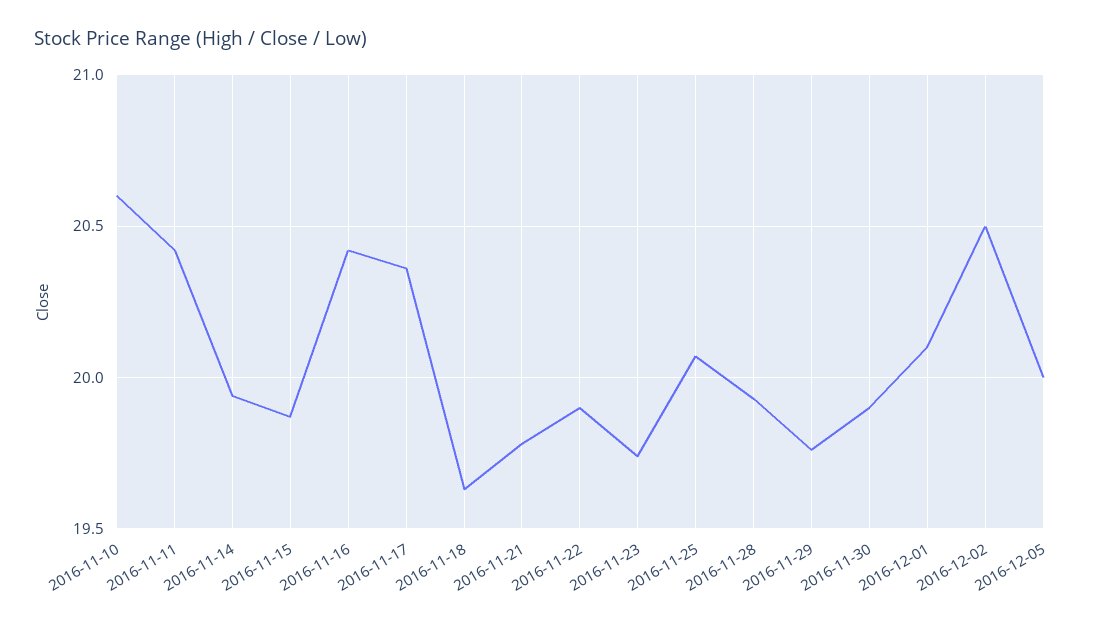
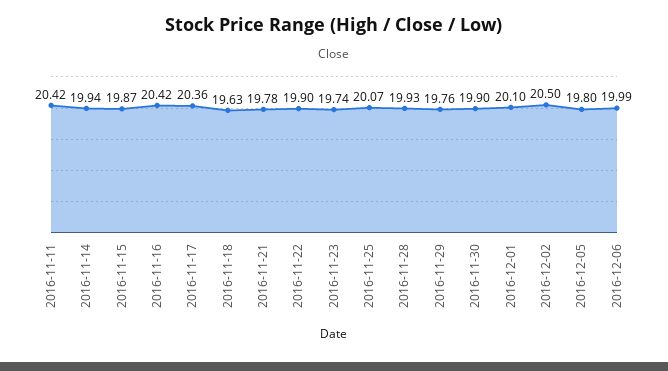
2016-11-10: 20.6 -> none
2016-12-05: 20 -> 19.8
2016-12-06: none -> 19.99

